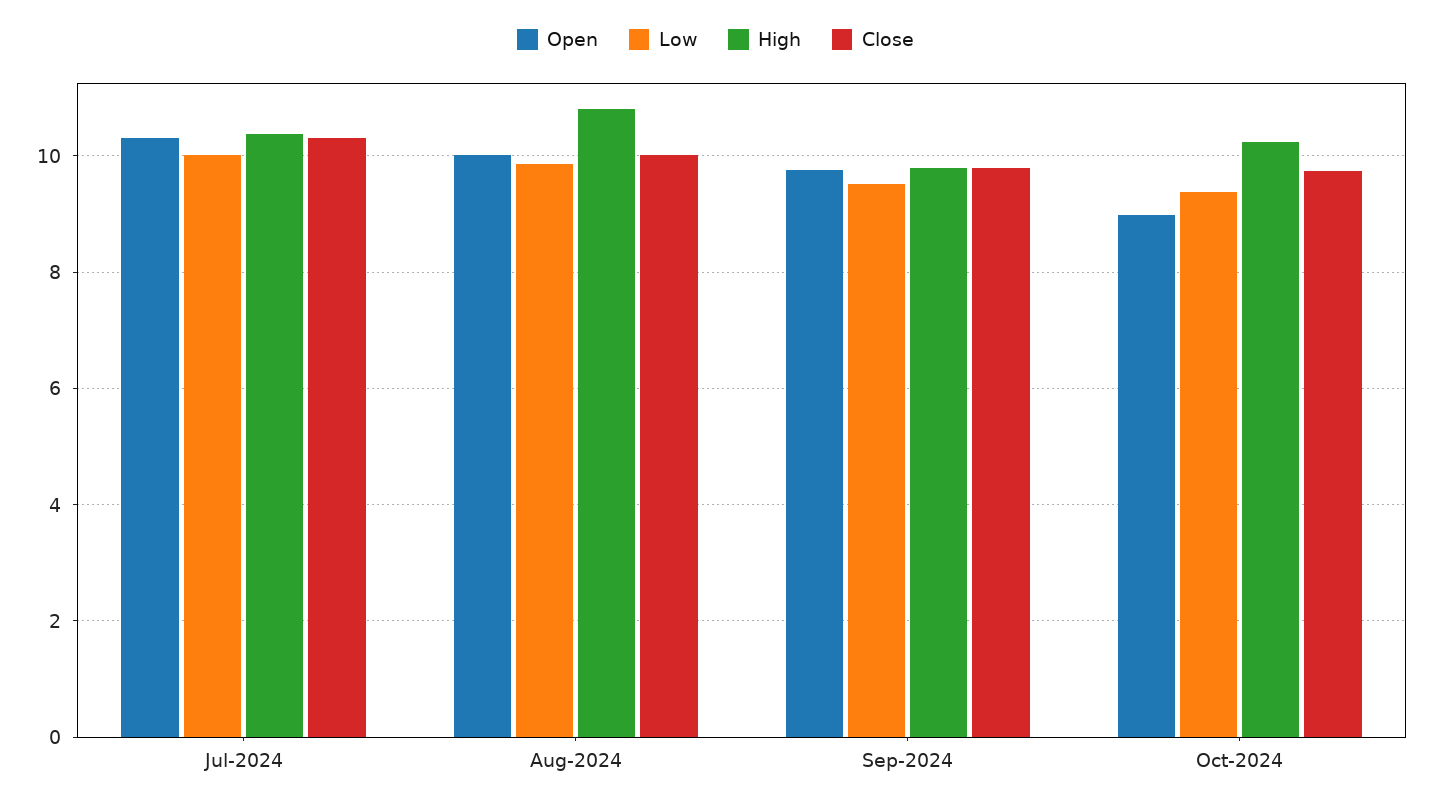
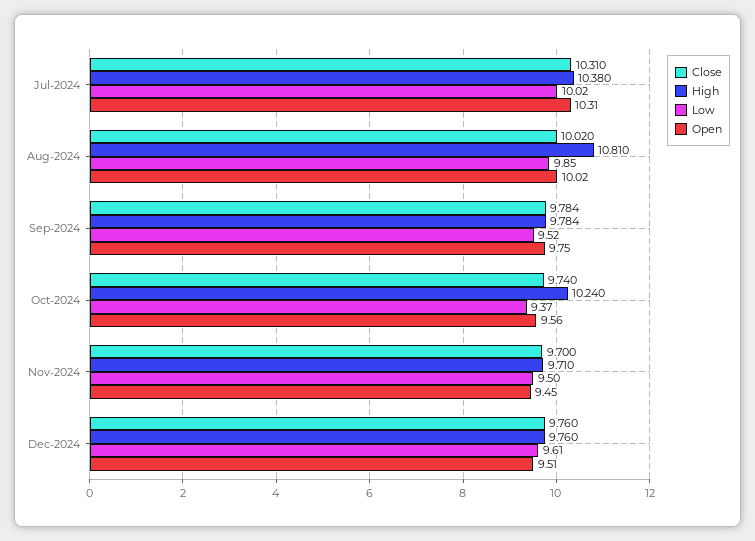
Open, Oct-2024: 9 -> 9.56
Close, Nov-2024: none -> 9.7
High, Nov-2024: none -> 9.71
Low, Nov-2024: none -> 9.5
Open, Nov-2024: none -> 9.45
Close, Dec-2024: none -> 9.76
High, Dec-2024: none -> 9.76
Low, Dec-2024: none -> 9.61
Open, Dec-2024: none -> 9.51

